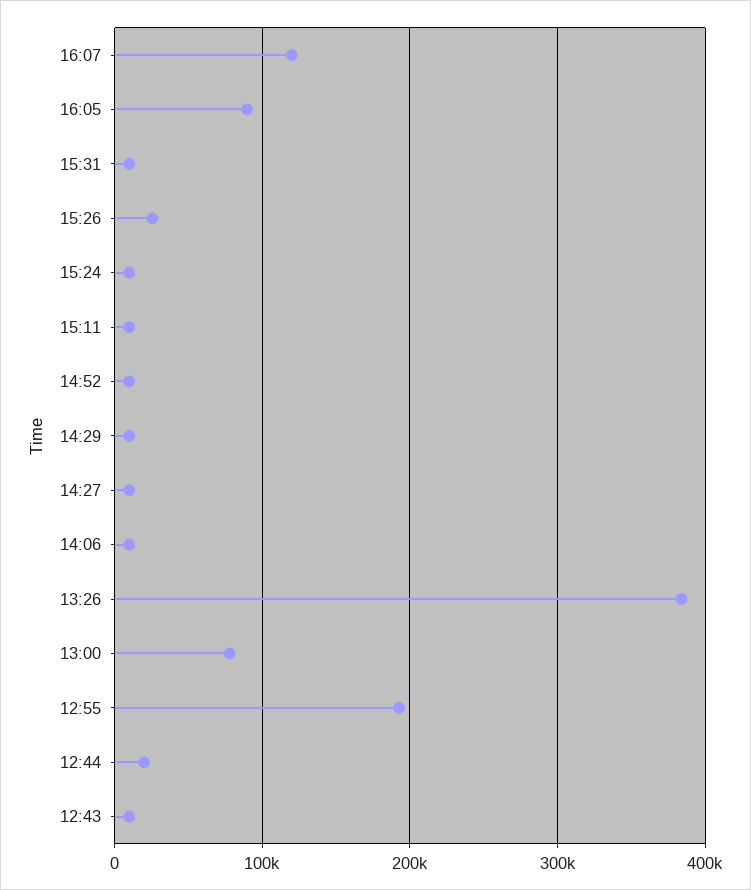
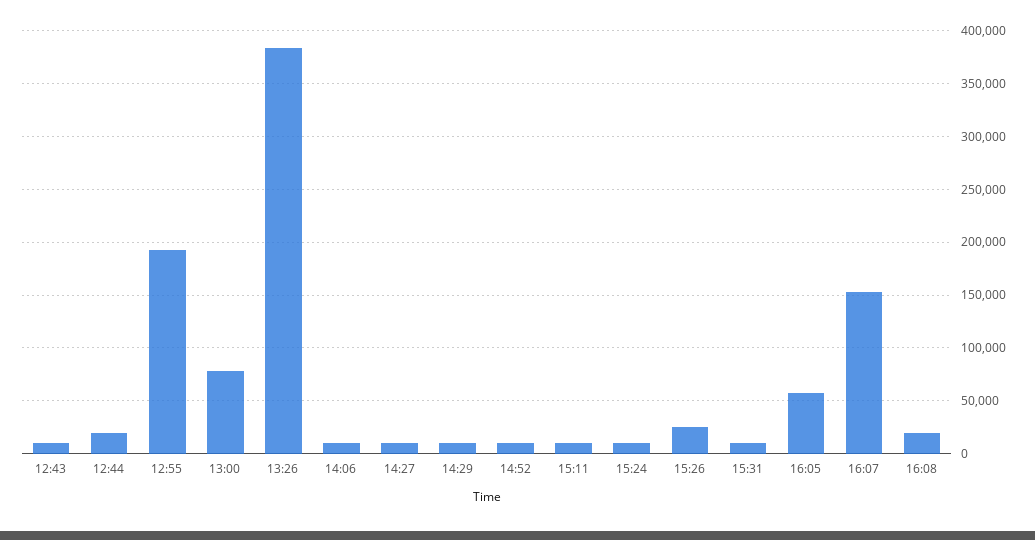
16:07: 120000 -> 150000
16:05: 90000 -> 60000
16:08: none -> 20000

